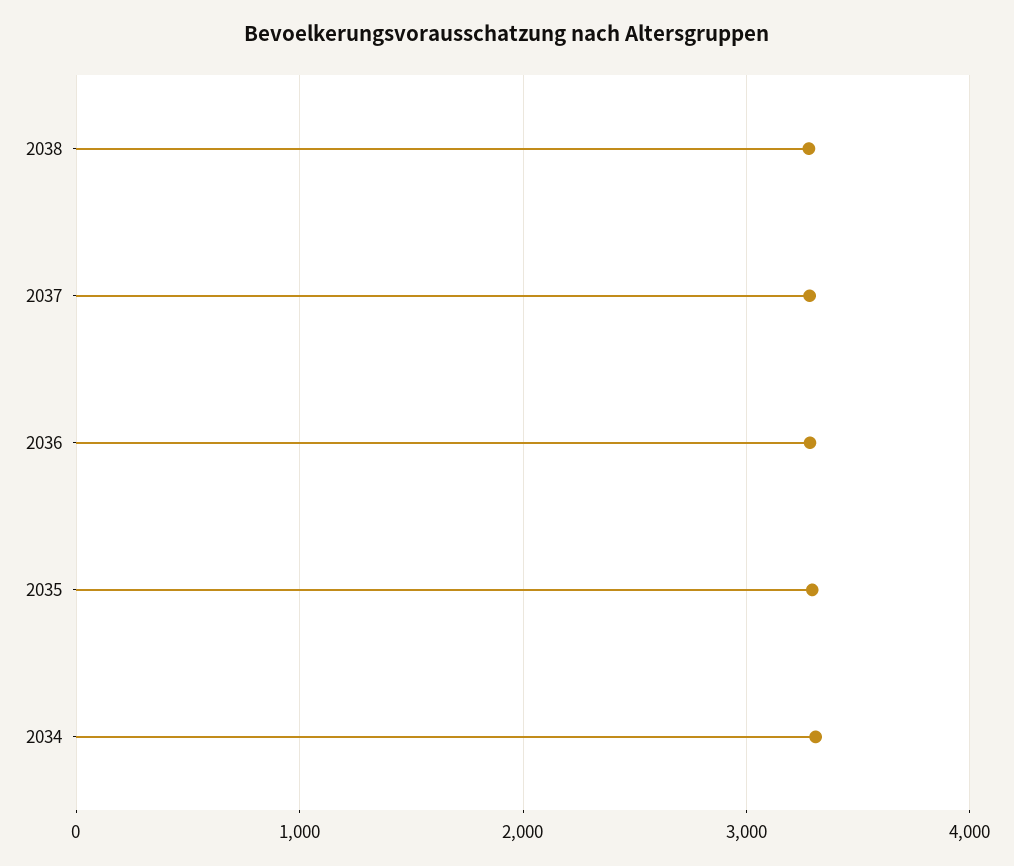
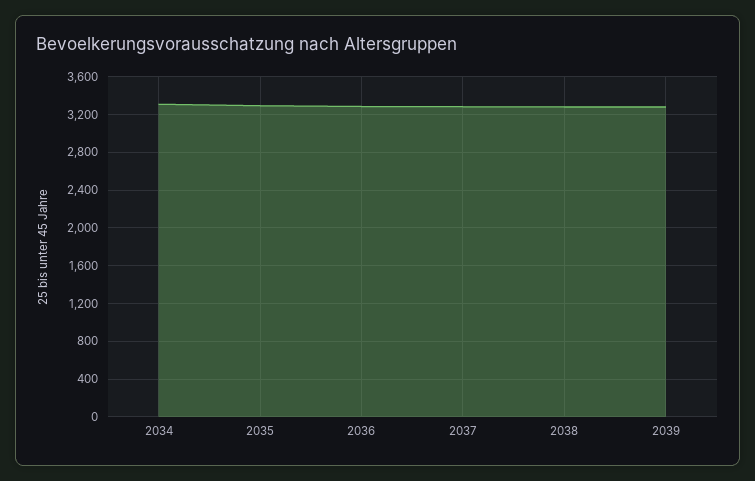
2039: none -> 3300

